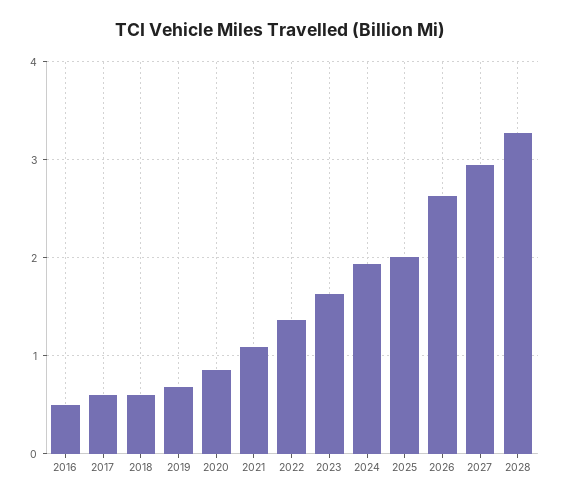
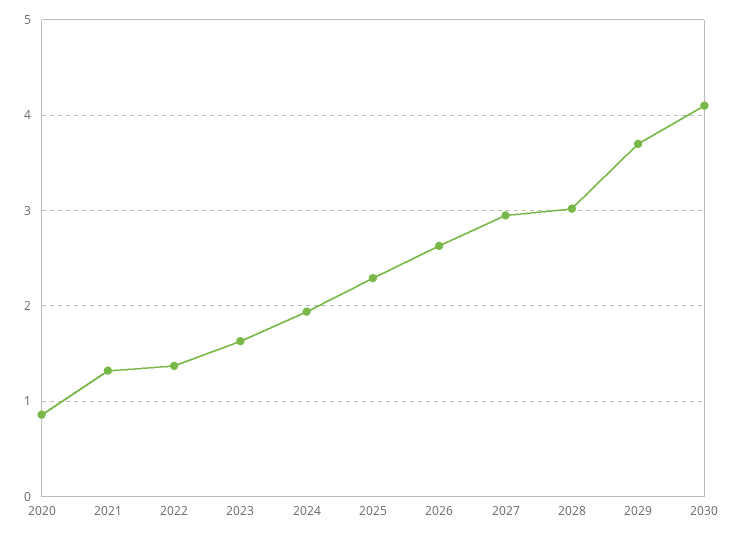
2016: 0.5 -> none
2017: 0.6 -> none
2018: 0.6 -> none
2019: 0.7 -> none
2021: 1.1 -> 1.3
2025: 2 -> 2.3
2028: 3.3 -> 3
2029: none -> 3.7
2030: none -> 4.1

